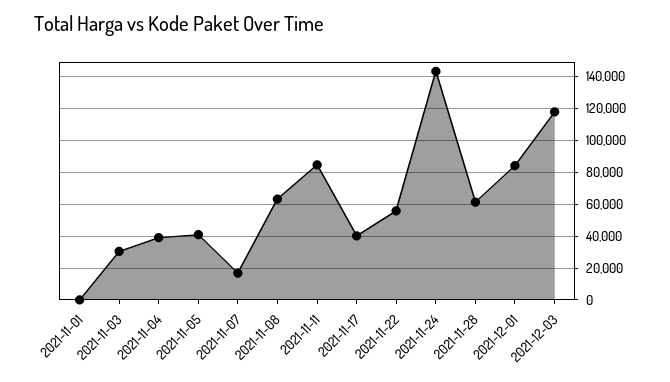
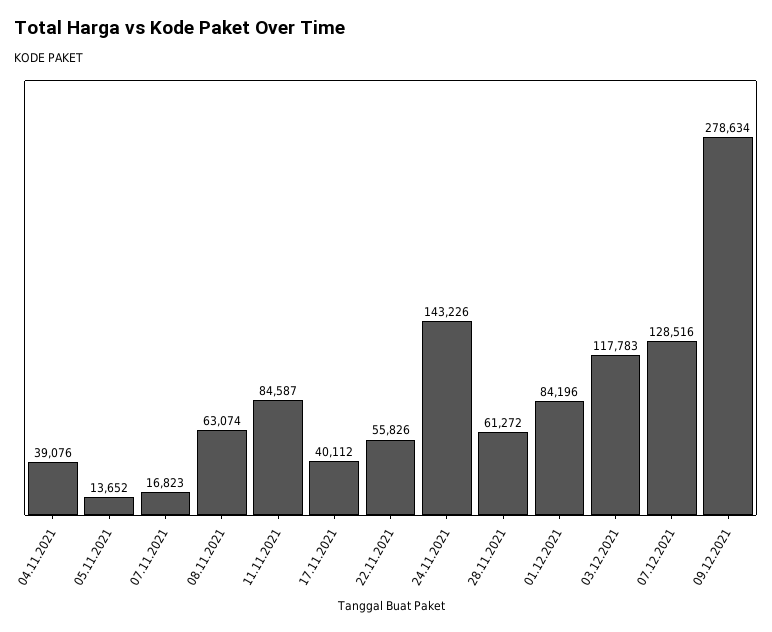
2021-11-01: 0 -> none
2021-11-03: 30000 -> none
2021-11-05: 40000 -> 13652
07.12.2021: none -> 128516
09.12.2021: none -> 278634

